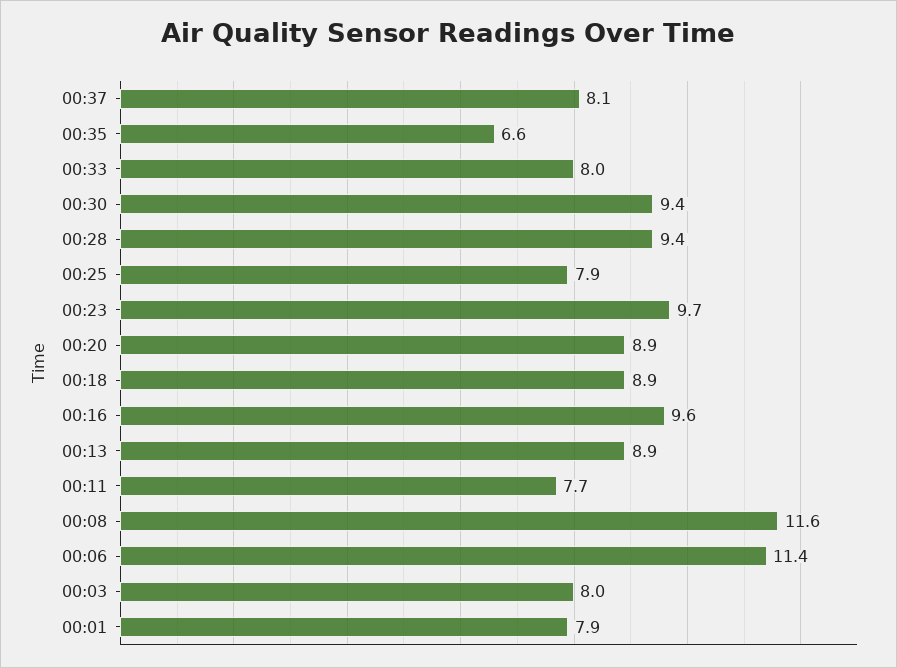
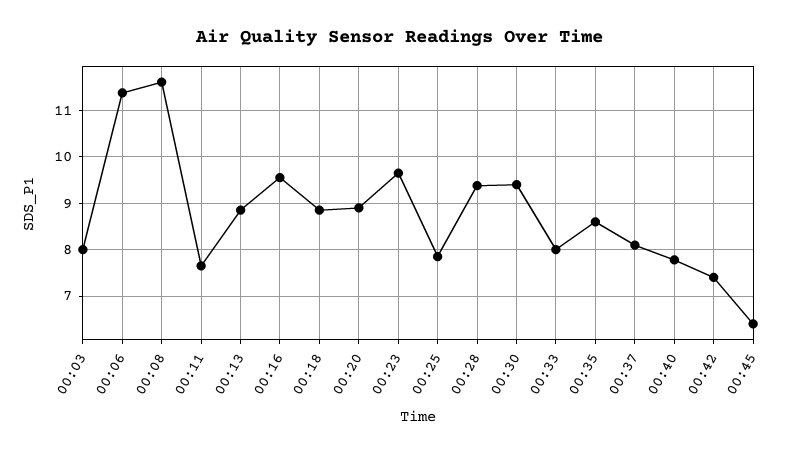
00:35: 6.6 -> 8.6
00:01: 7.9 -> none
00:40: none -> 7.8
00:42: none -> 7.4
00:45: none -> 6.4

